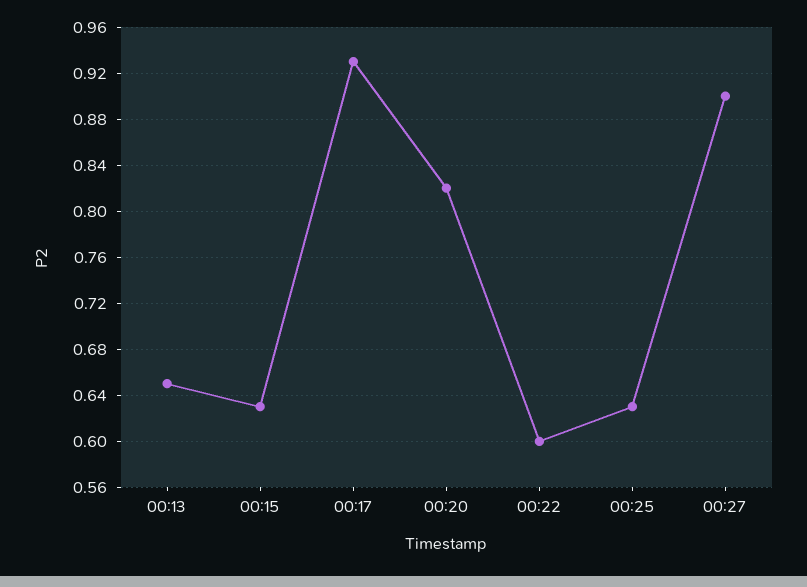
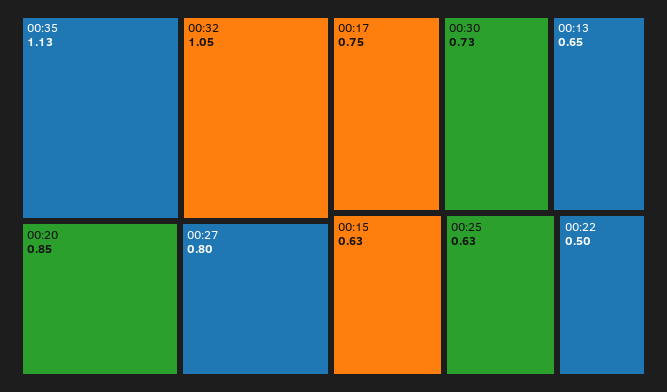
00:17: 0.93 -> 0.75
00:20: 0.82 -> 0.85
00:22: 0.6 -> 0.5
00:27: 0.9 -> 0.8
00:35: none -> 1.13
00:32: none -> 1.05
00:30: none -> 0.73

